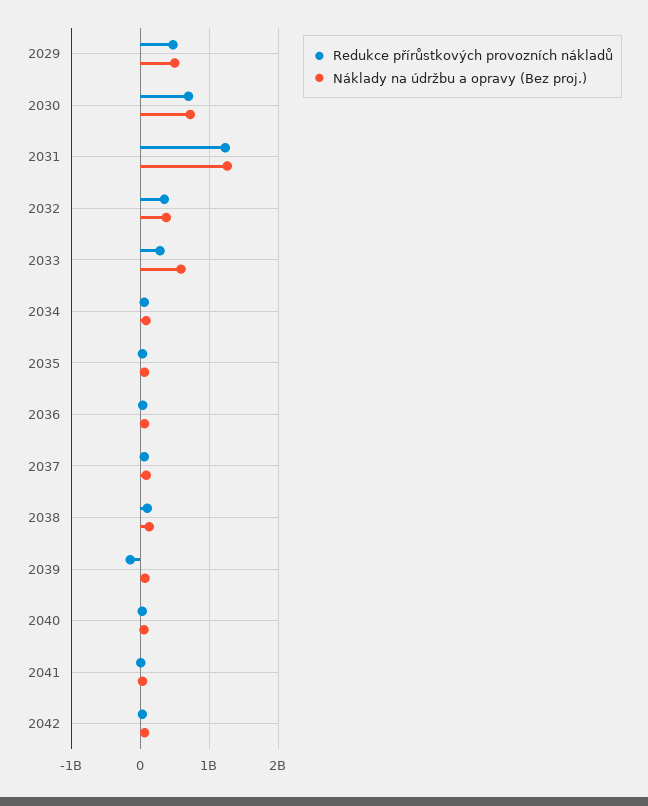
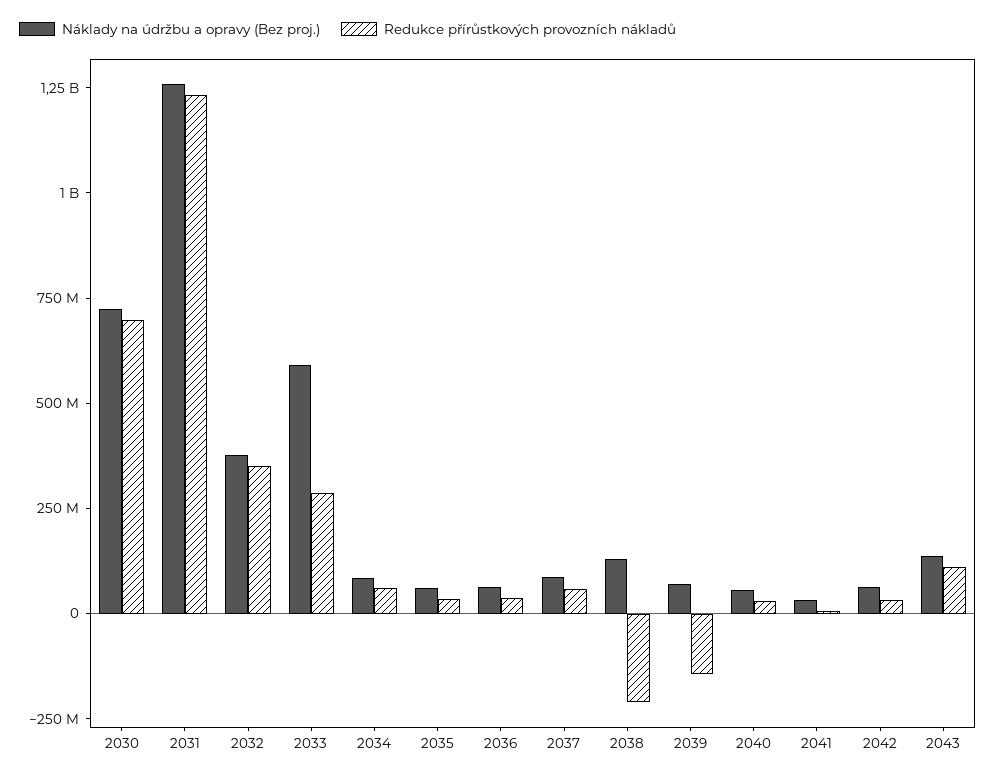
Redukce přírůstkových provozních nákladů, 2029: 500000000 -> none
Náklady na údržbu a opravy (Bez proj.), 2029: 500000000 -> none
Redukce přírůstkových provozních nákladů, 2038: 100000000 -> -200000000
Náklady na údržbu a opravy (Bez proj.), 2043: none -> 150000000
Redukce přírůstkových provozních nákladů, 2043: none -> 100000000

